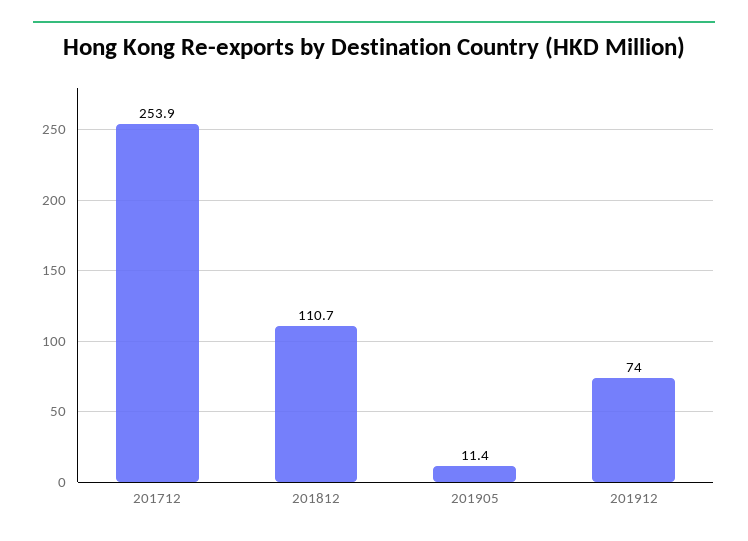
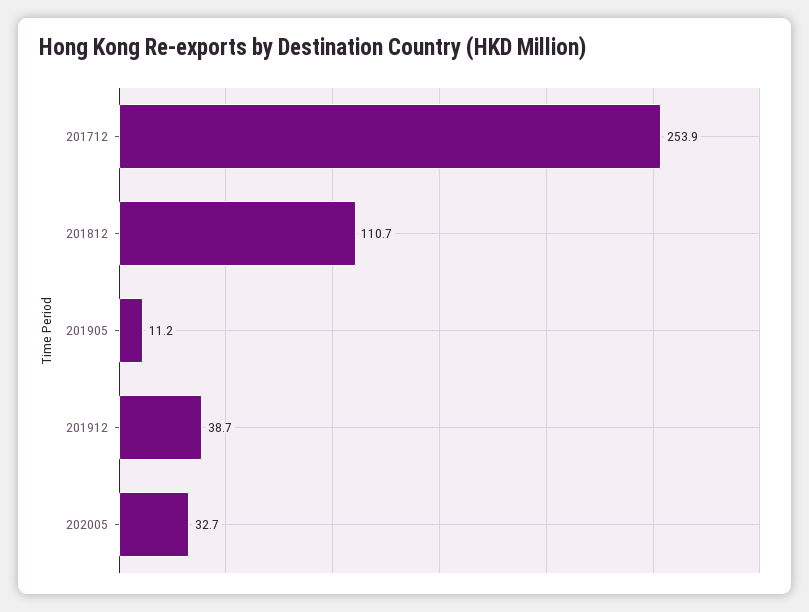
201905: 11.4 -> 11.2
201912: 74 -> 38.7
202005: none -> 32.7

